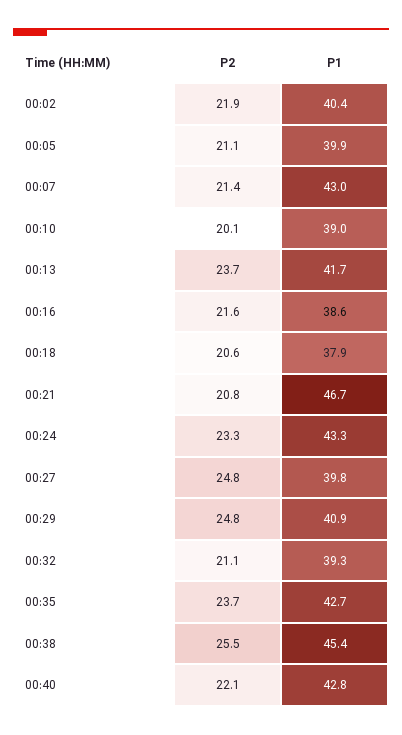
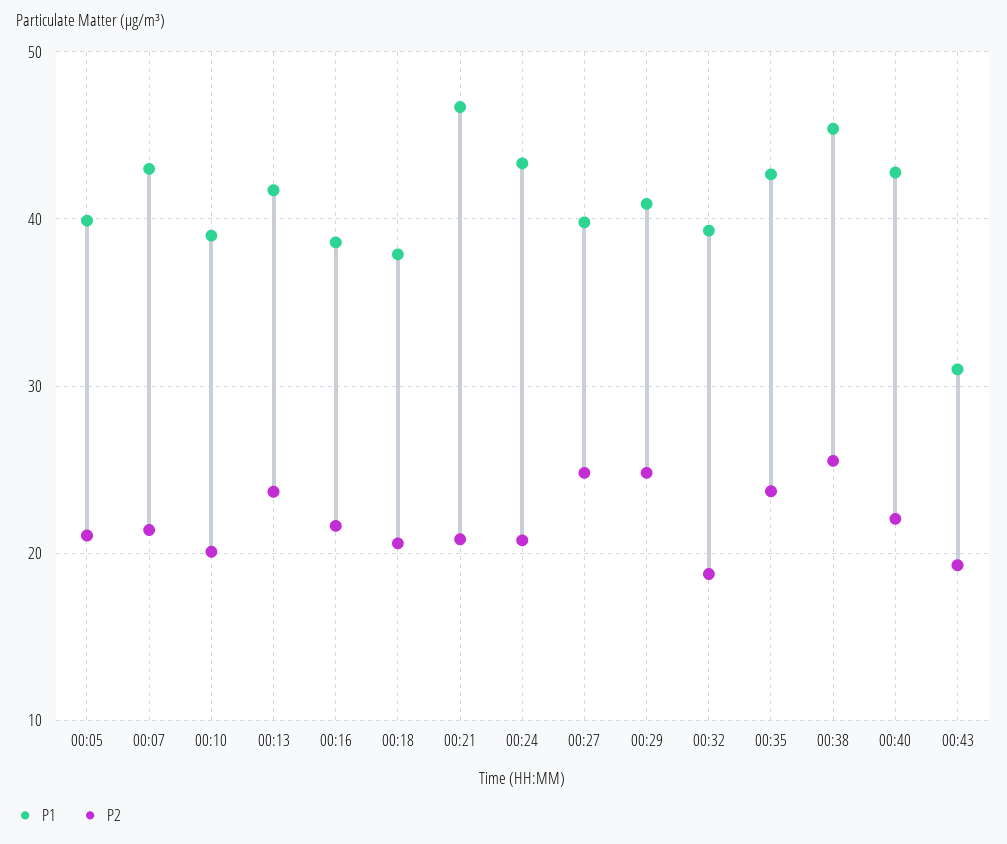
P2, 00:02: 21.9 -> none
P1, 00:02: 40.4 -> none
P2, 00:24: 23.3 -> 21
P2, 00:32: 21.1 -> 19
P1, 00:43: none -> 31
P2, 00:43: none -> 19

